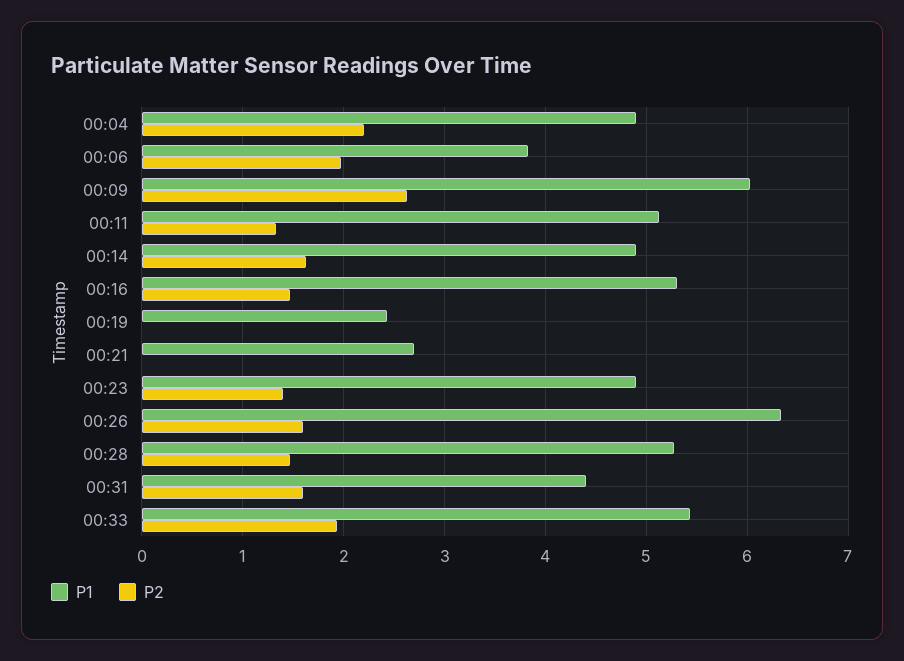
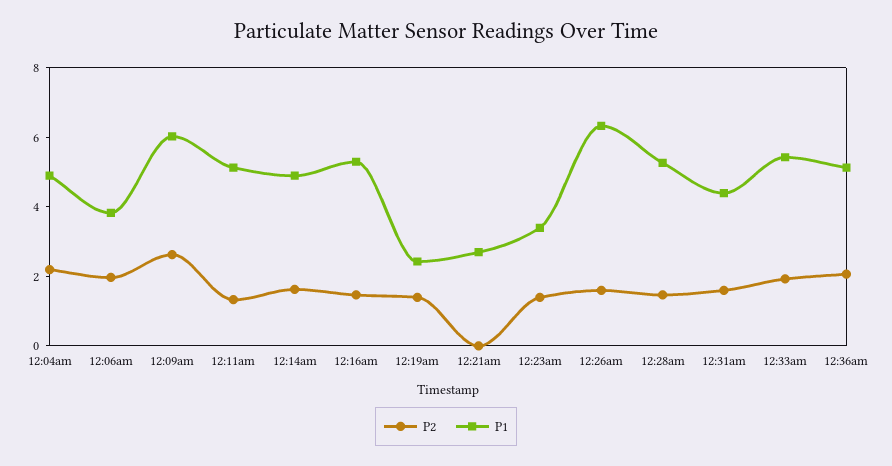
P2, 00:19: 0 -> 1.5
P1, 00:23: 4.9 -> 3.5
P2, 12:36am: none -> 2
P1, 12:36am: none -> 5

